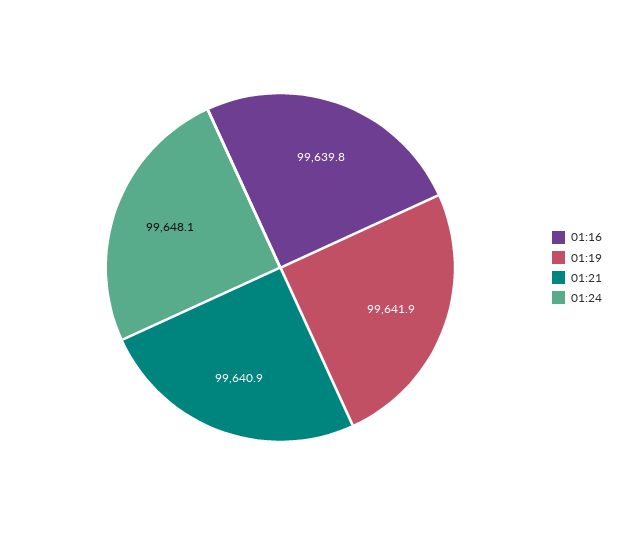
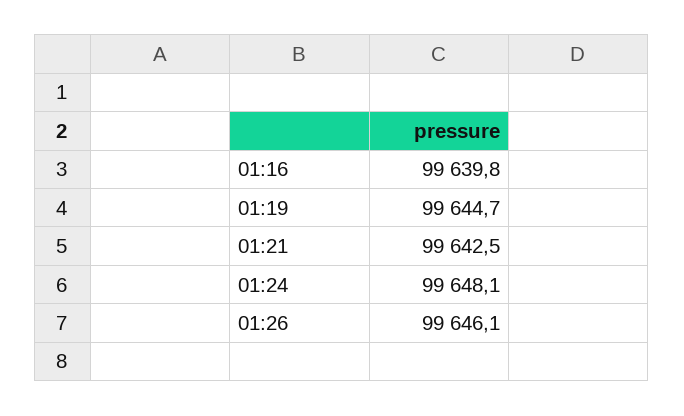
01:19: 99641.9 -> 99644.7
01:21: 99640.9 -> 99642.5
01:26: none -> 99646.1

